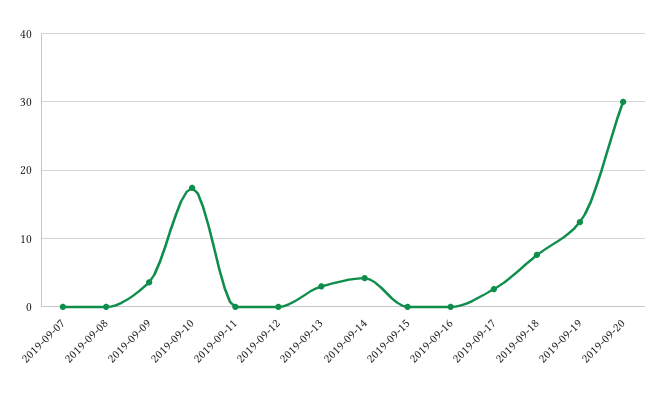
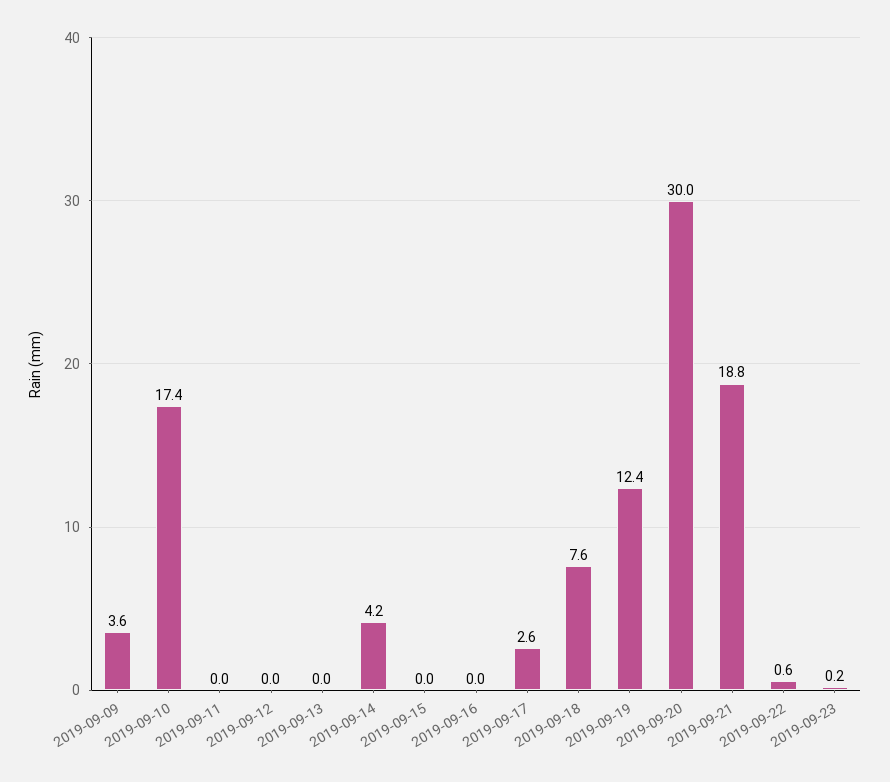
2019-09-07: 0 -> none
2019-09-08: 0 -> none
2019-09-13: 3 -> 0
2019-09-21: none -> 18.8
2019-09-22: none -> 0.6
2019-09-23: none -> 0.2

